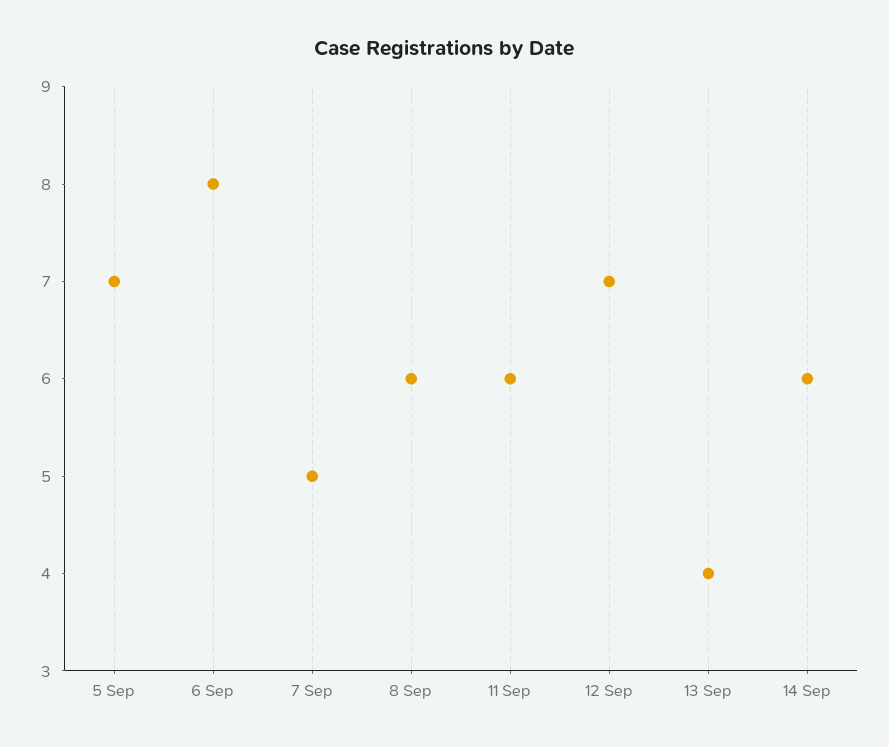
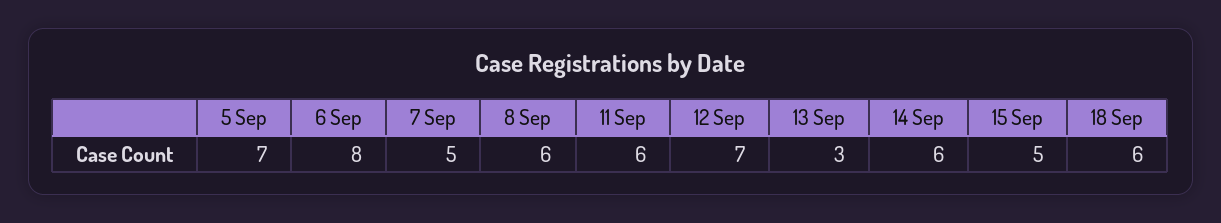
13 Sep: 4 -> 3
15 Sep: none -> 5
18 Sep: none -> 6

